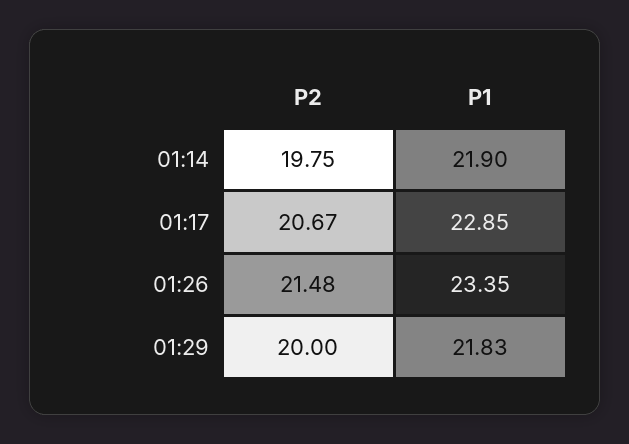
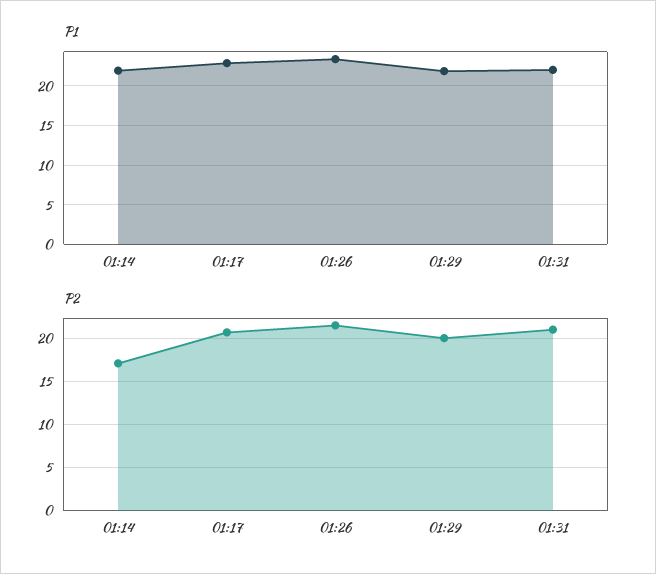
P2, 01:14: 19.75 -> 17
P1, 01:31: none -> 22
P2, 01:31: none -> 21

